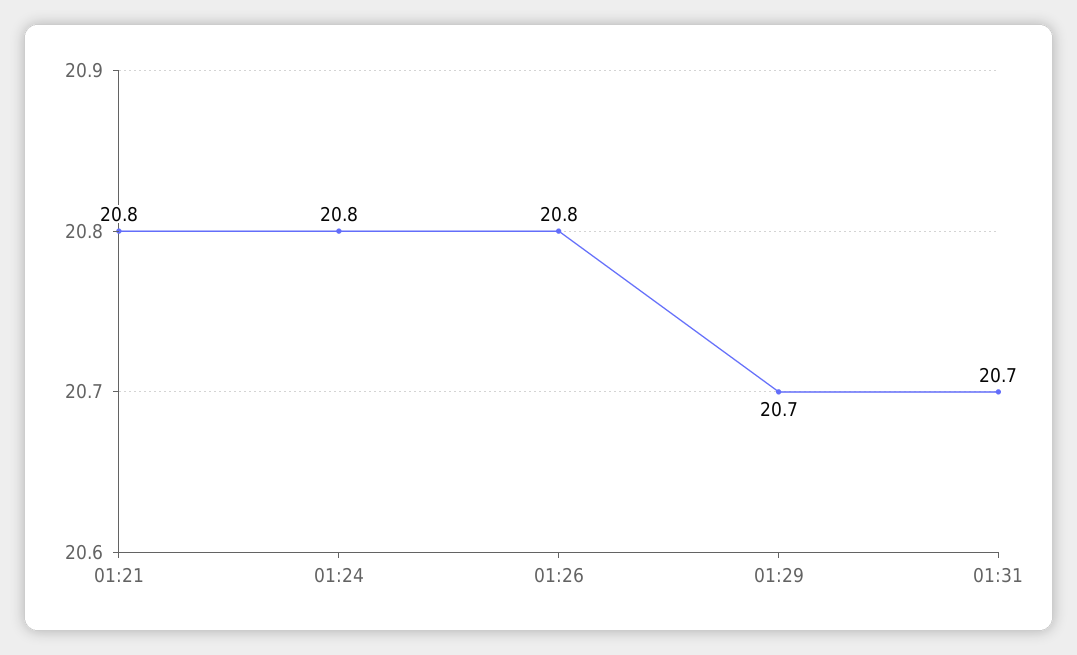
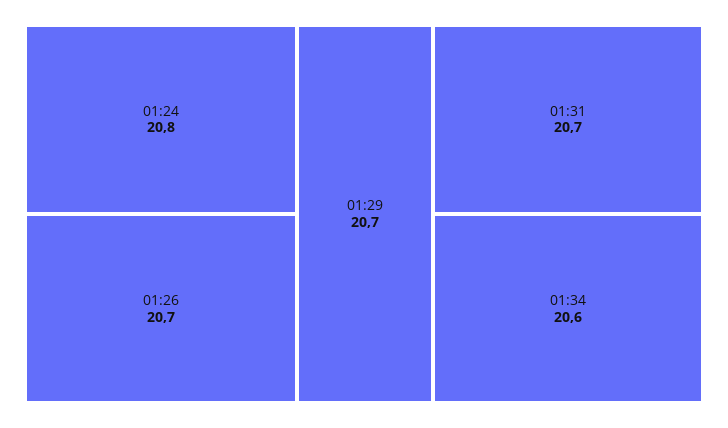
01:21: 20.8 -> none
01:26: 20.8 -> 20.7
01:34: none -> 20.6

